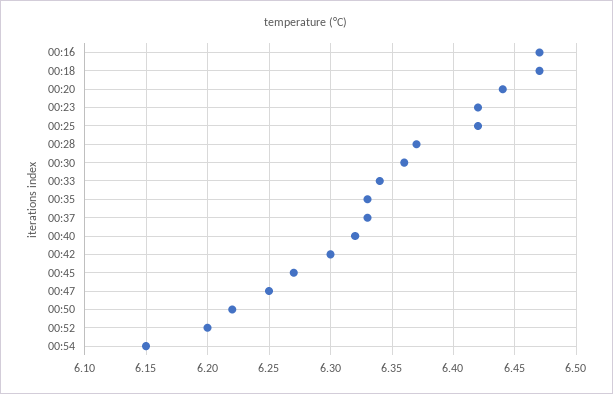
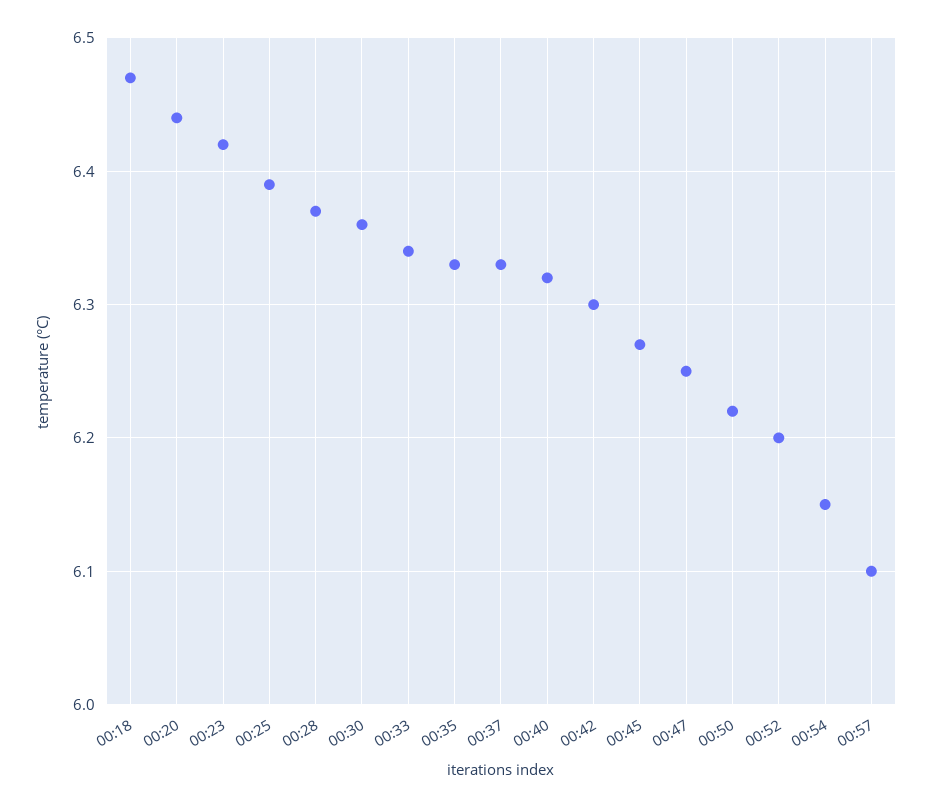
00:16: 6.47 -> none
00:25: 6.42 -> 6.39
00:57: none -> 6.1

